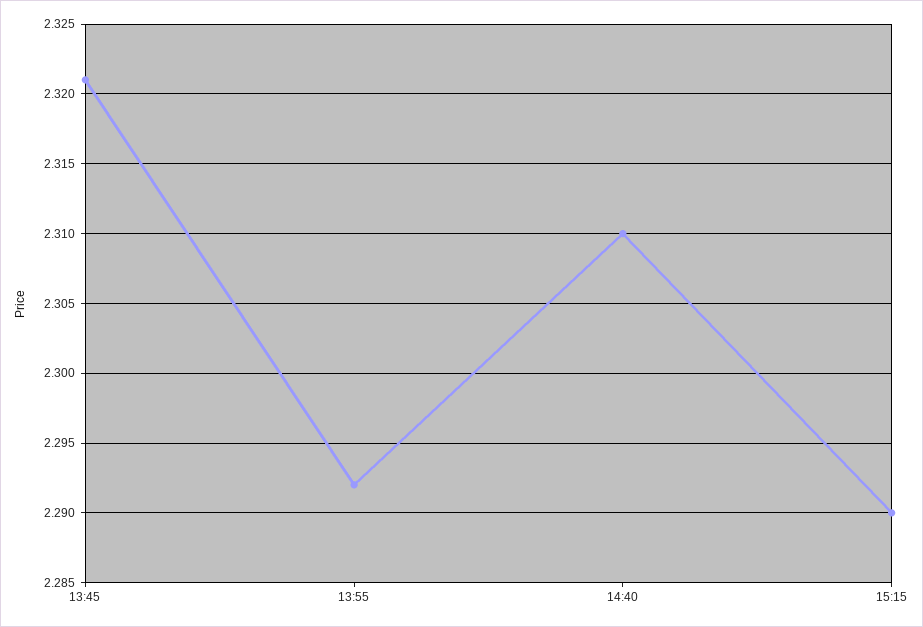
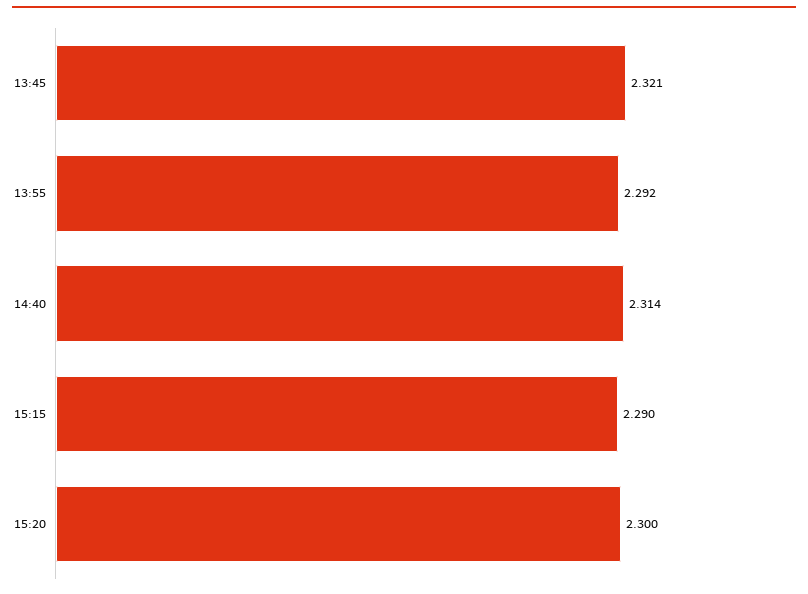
14:40: 2.31 -> 2.314
15:20: none -> 2.3

